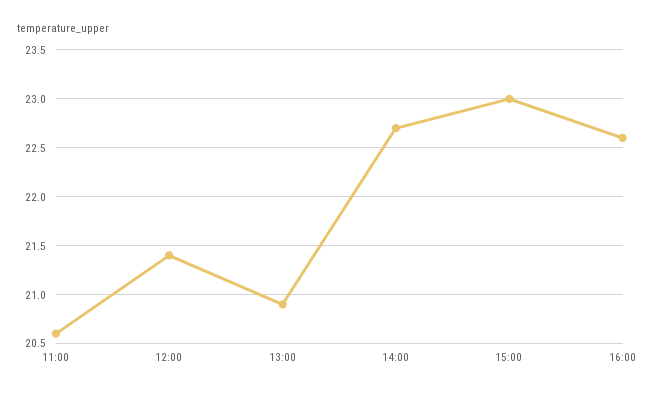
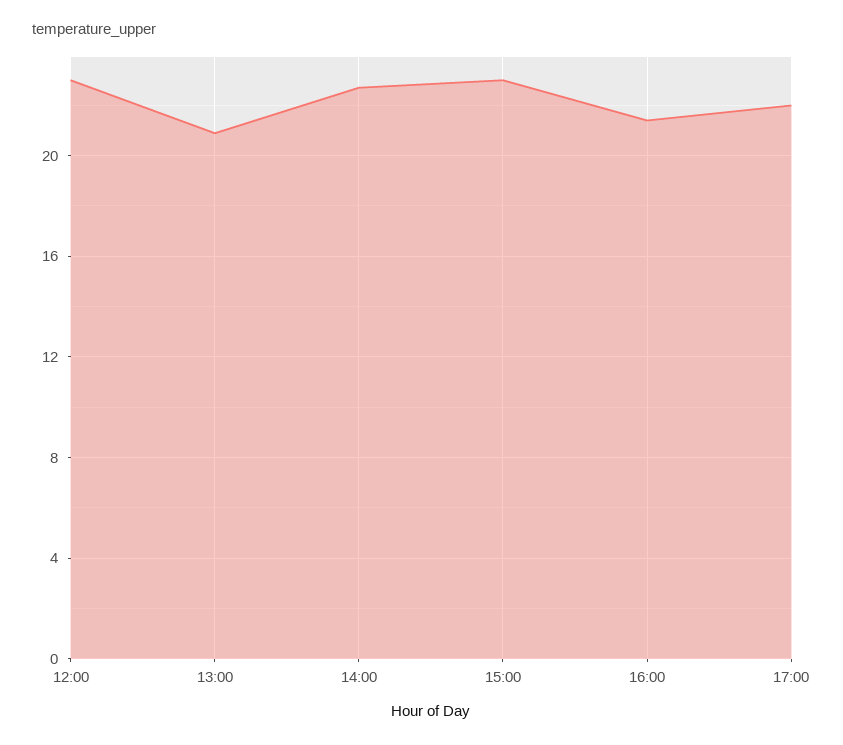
11:00: 20.6 -> none
12:00: 21.4 -> 23
16:00: 22.6 -> 21.5
17:00: none -> 22

